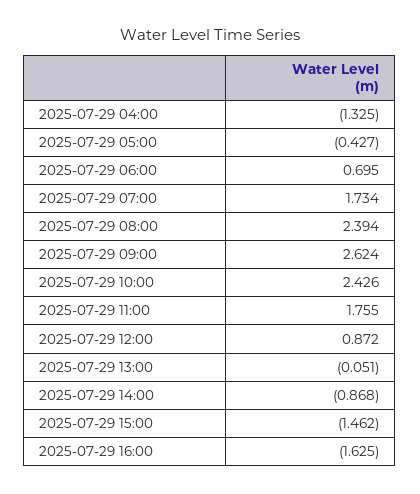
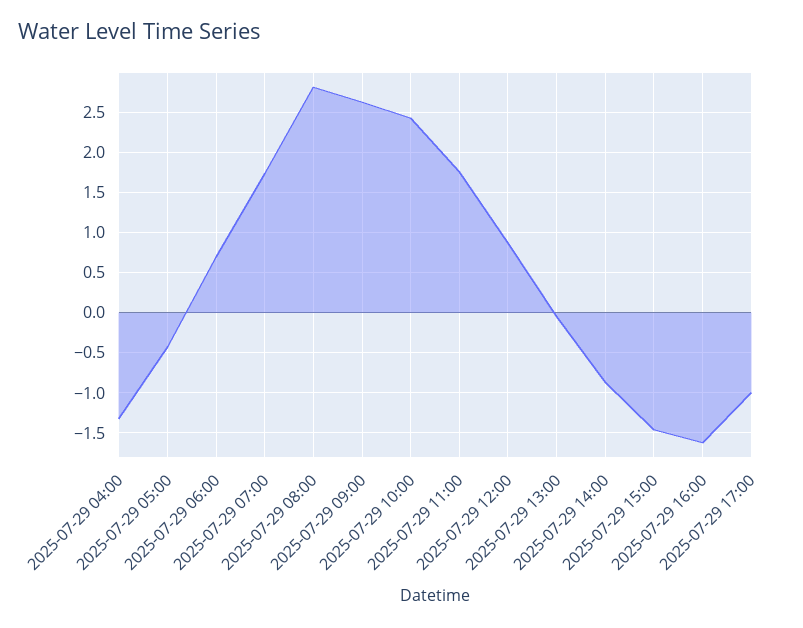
2025-07-29 08:00: 2.394 -> 2.8
2025-07-29 17:00: none -> -1

